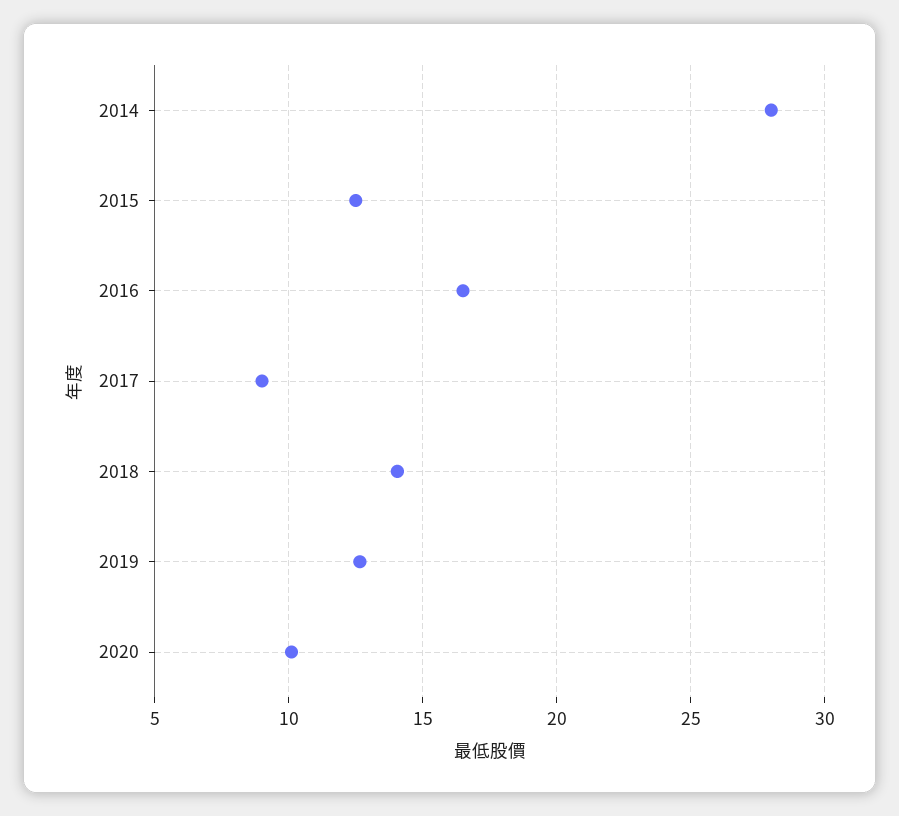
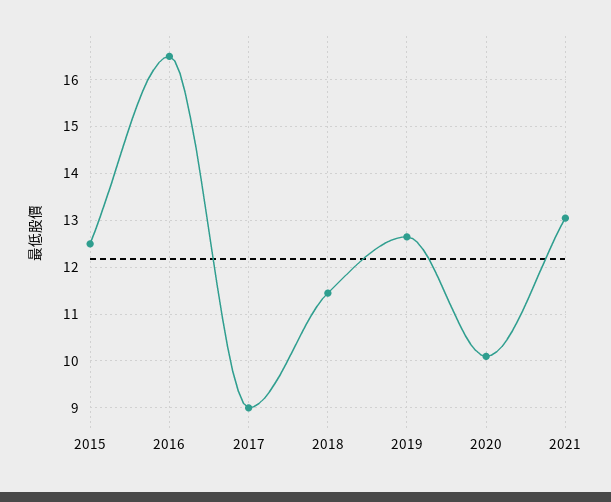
2014: 28 -> none
2018: 14 -> 11.4
2021: none -> 13

